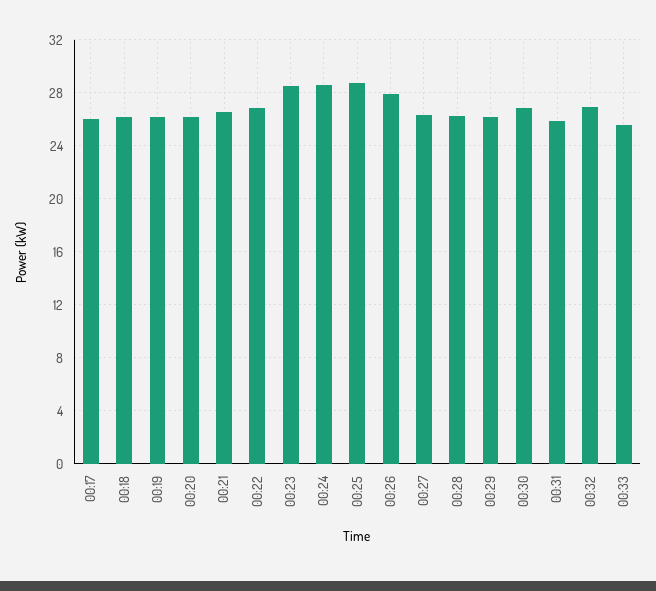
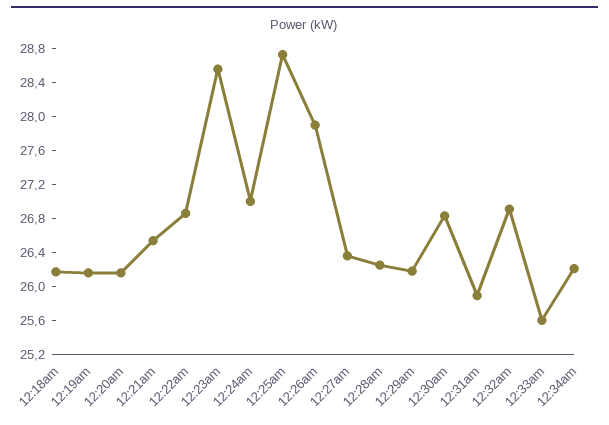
00:17: 26 -> none
00:24: 28.5 -> 27
12:34am: none -> 26.2

